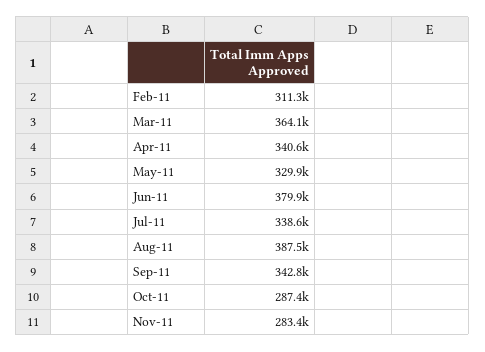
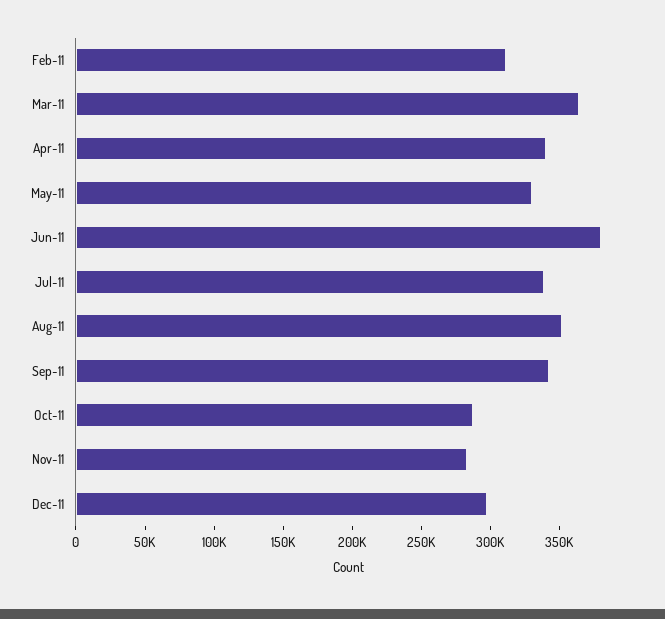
Aug-11: 387500 -> 350000
Dec-11: none -> 300000

